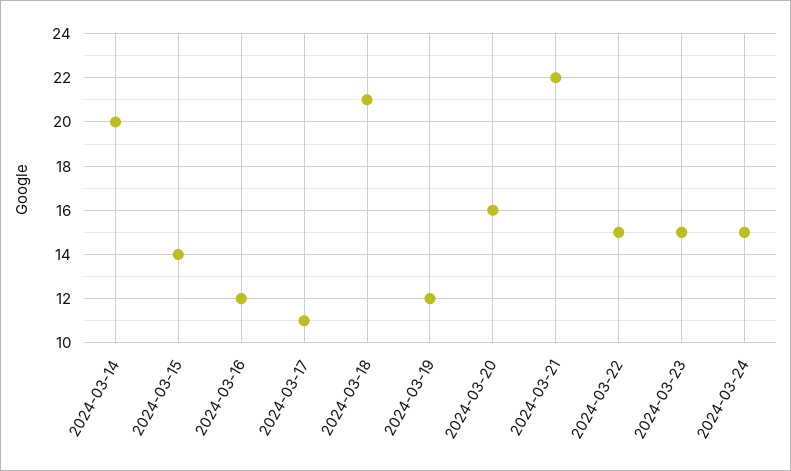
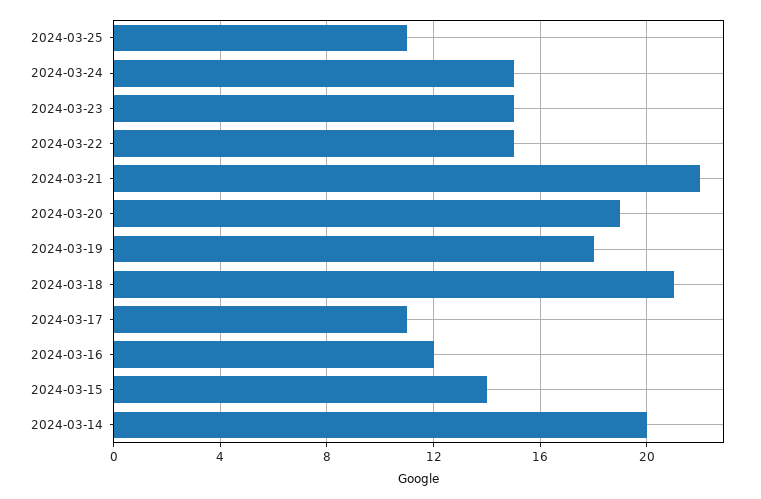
2024-03-19: 12 -> 18
2024-03-20: 16 -> 19
2024-03-25: none -> 11

